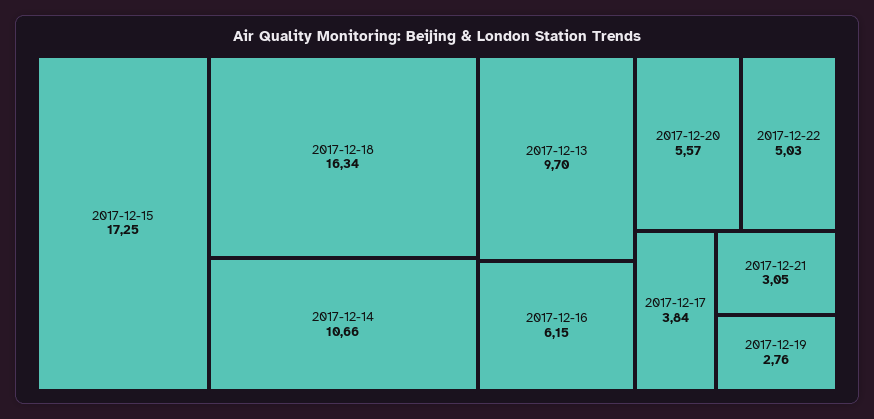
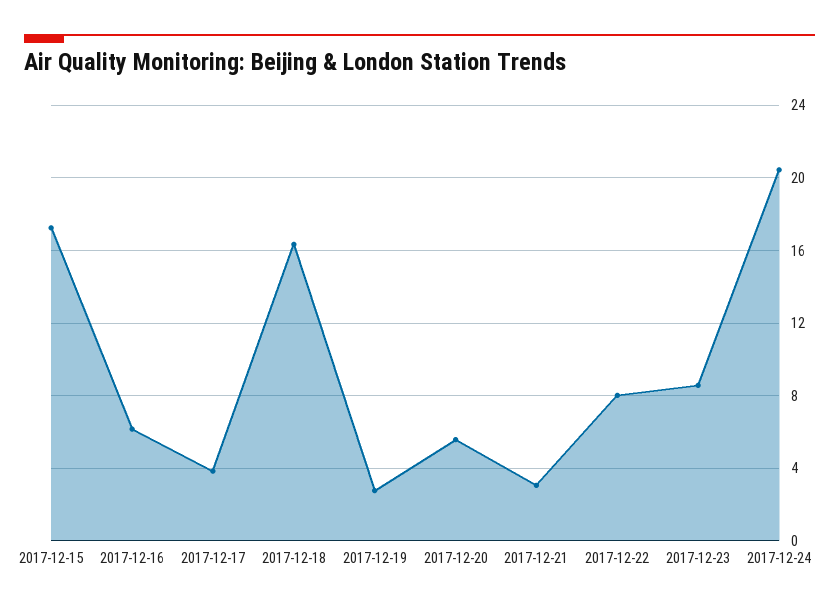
2017-12-14: 10.66 -> none
2017-12-13: 9.7 -> none
2017-12-22: 5.03 -> 8
2017-12-23: none -> 8.5
2017-12-24: none -> 20.5

